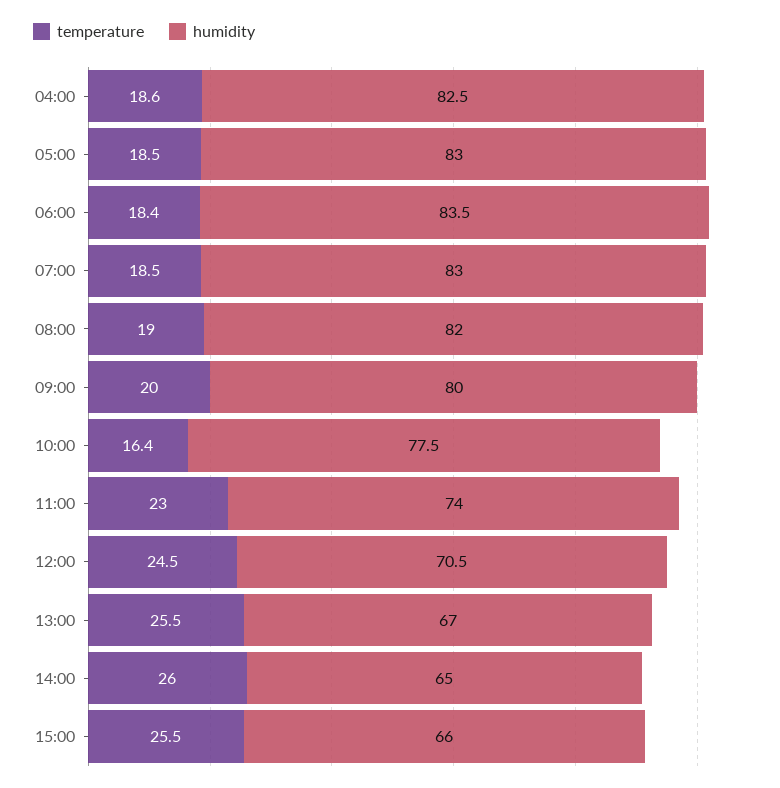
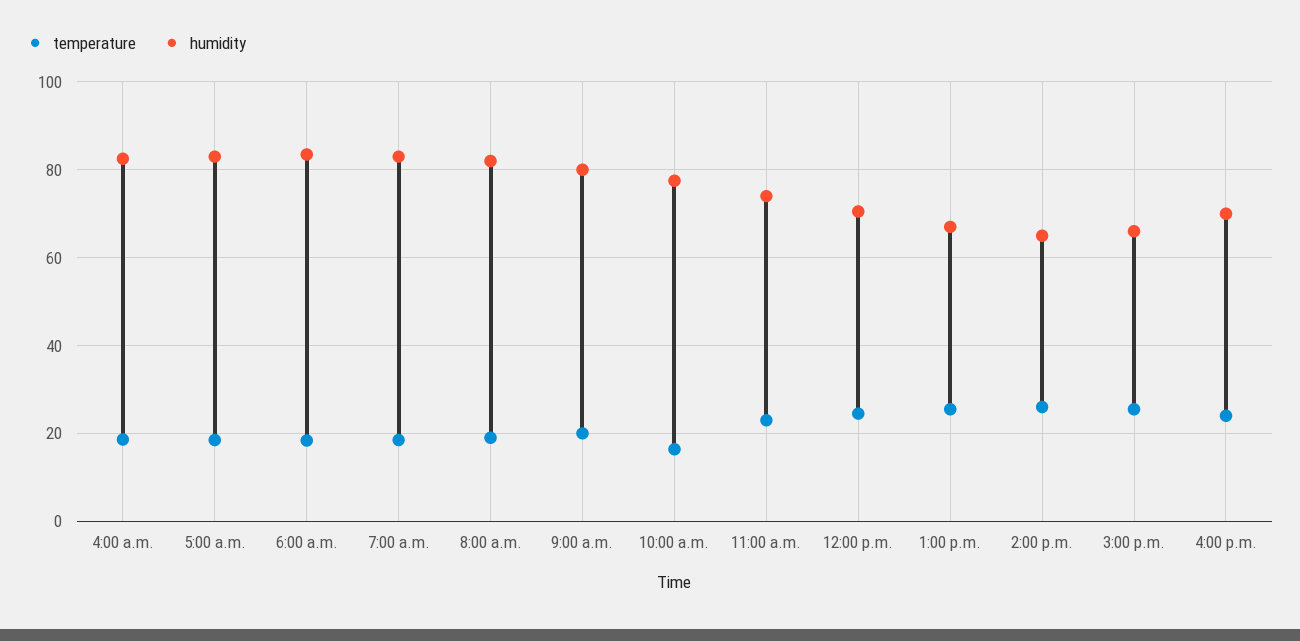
temperature, 4:00 p.m.: none -> 24
humidity, 4:00 p.m.: none -> 70

